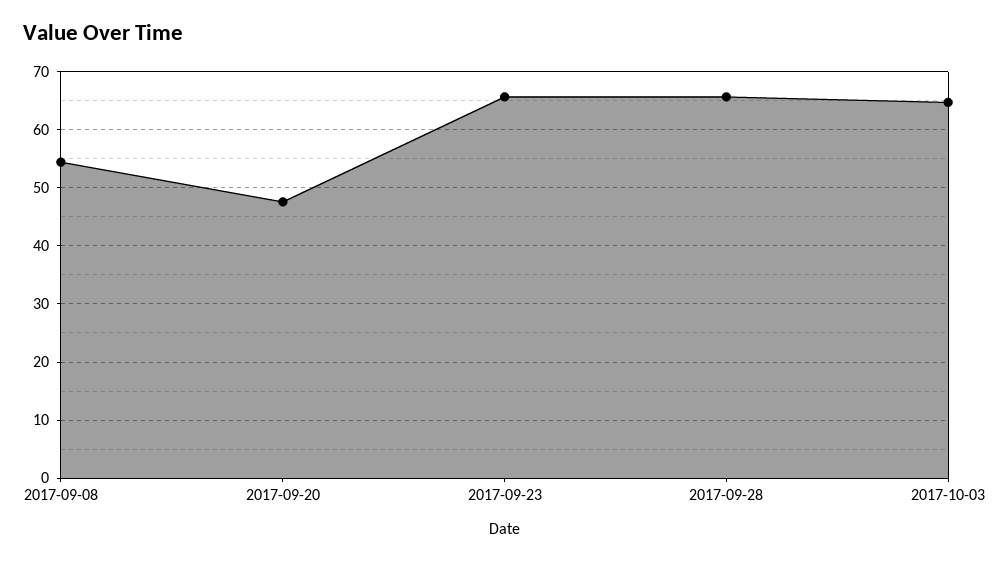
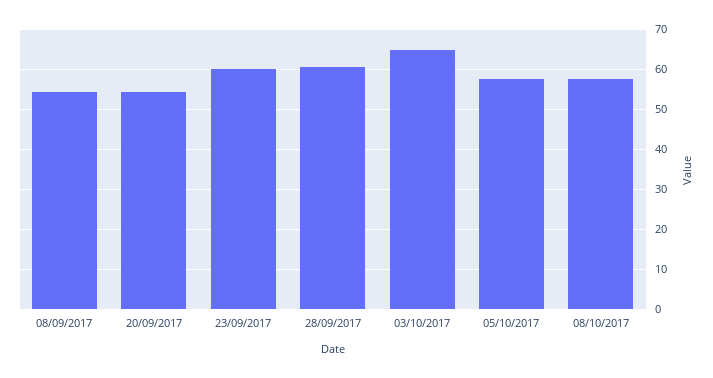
2017-09-20: 48 -> 54
2017-09-23: 66 -> 60
2017-09-28: 66 -> 60
05/10/2017: none -> 58
08/10/2017: none -> 58

